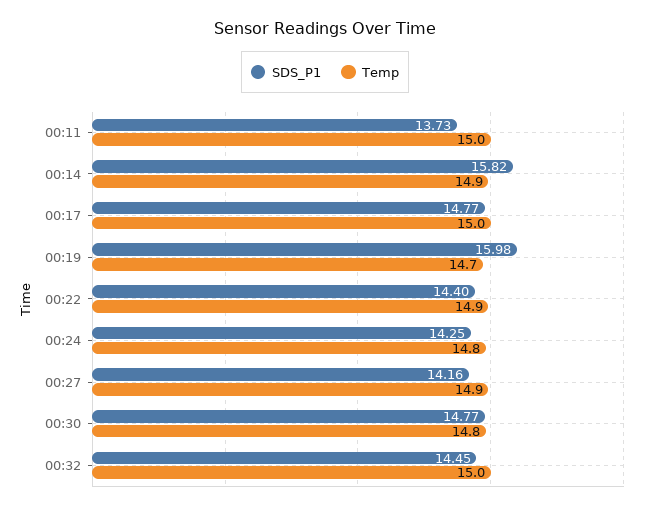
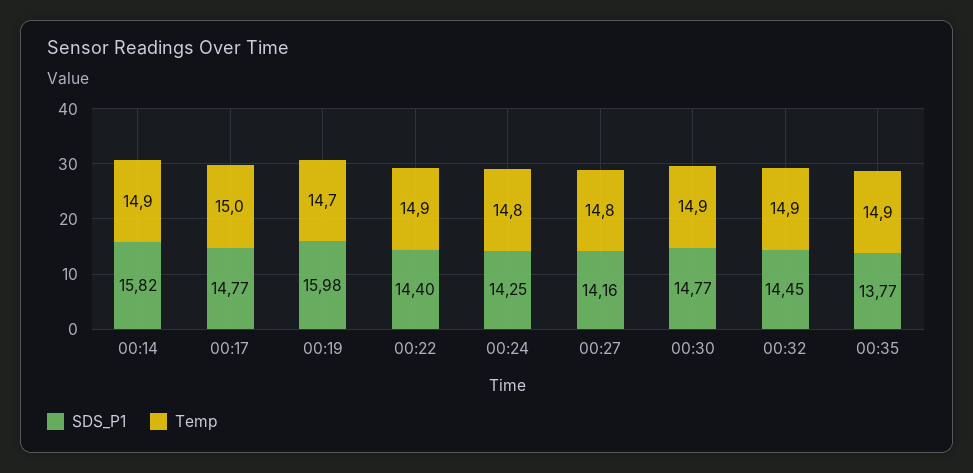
SDS_P1, 00:11: 13.73 -> none
Temp, 00:11: 15 -> none
Temp, 00:27: 14.9 -> 14.8
Temp, 00:30: 14.8 -> 14.9
Temp, 00:32: 15 -> 14.9
SDS_P1, 00:35: none -> 13.77
Temp, 00:35: none -> 14.9

